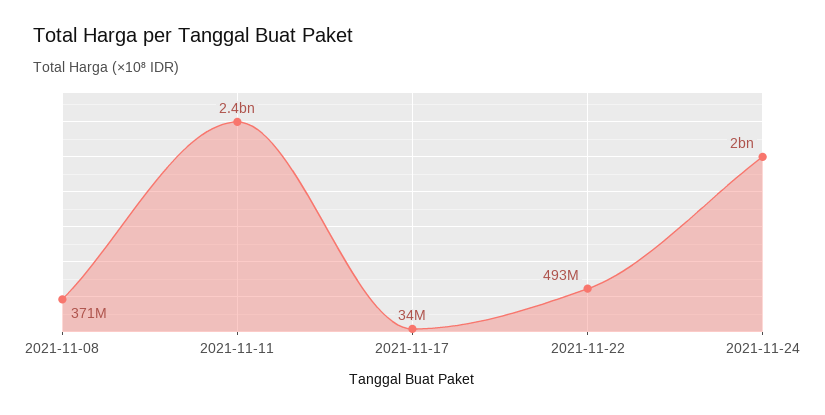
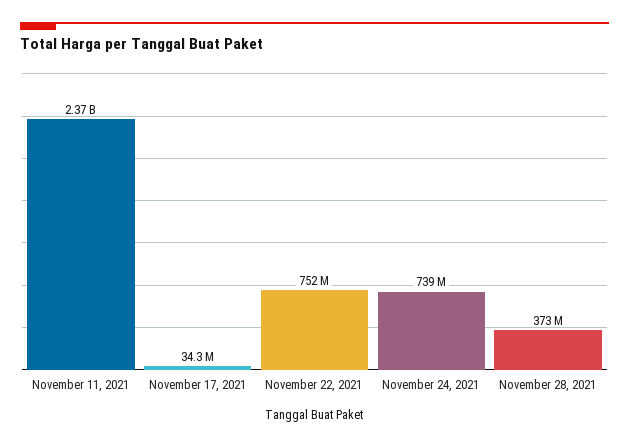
2021-11-08: 371000000 -> none
2021-11-22: 493000000 -> 752000000
2021-11-24: 2000000000 -> 739000000
November 28, 2021: none -> 373000000

